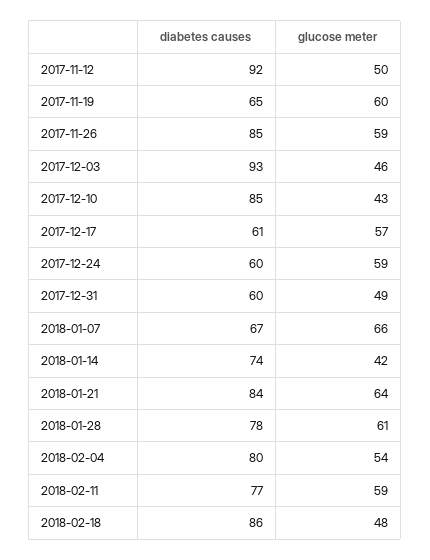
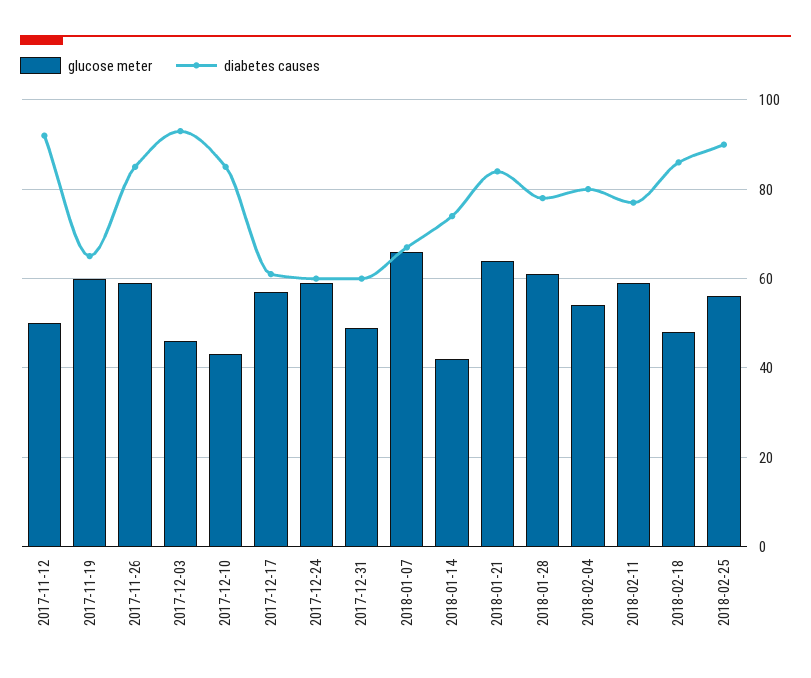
glucose meter, 2018-02-25: none -> 55
diabetes causes, 2018-02-25: none -> 90

